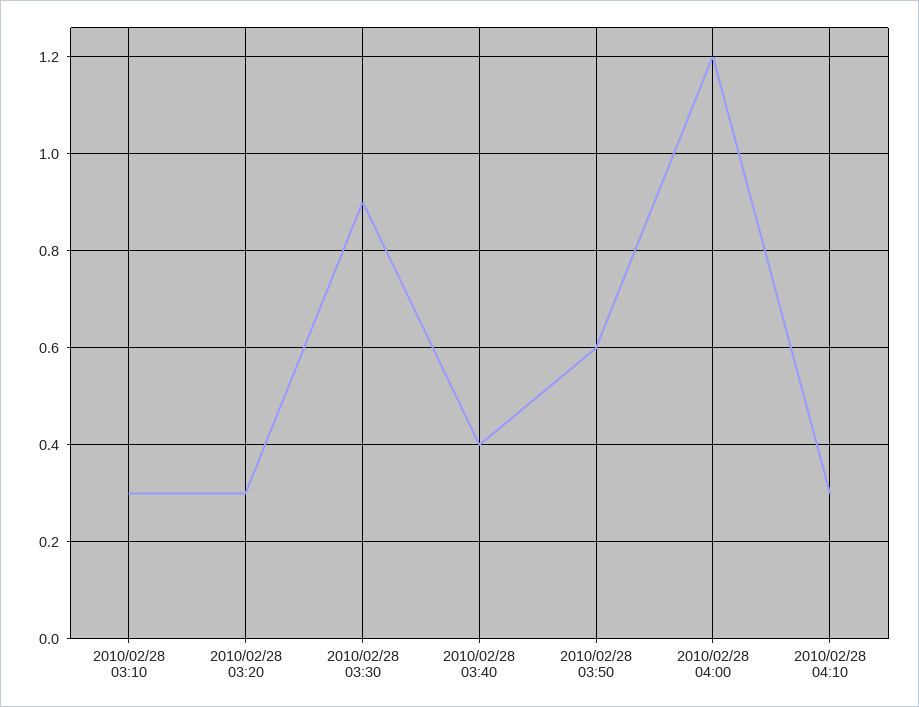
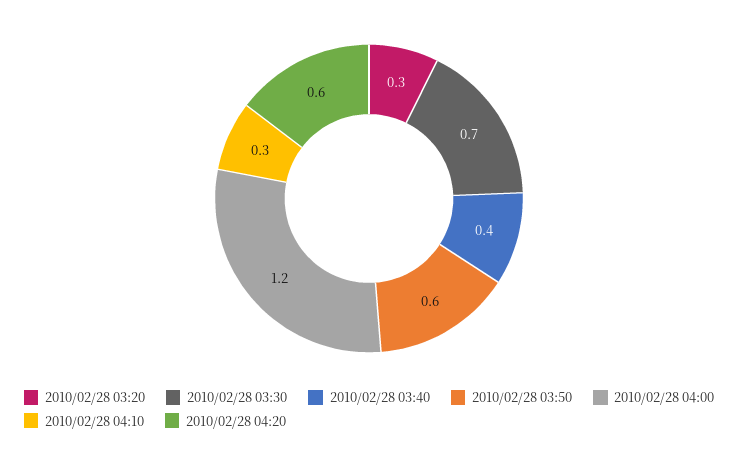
2010/02/28 03:10: 0.3 -> none
2010/02/28 03:30: 0.9 -> 0.7
2010/02/28 04:20: none -> 0.6

